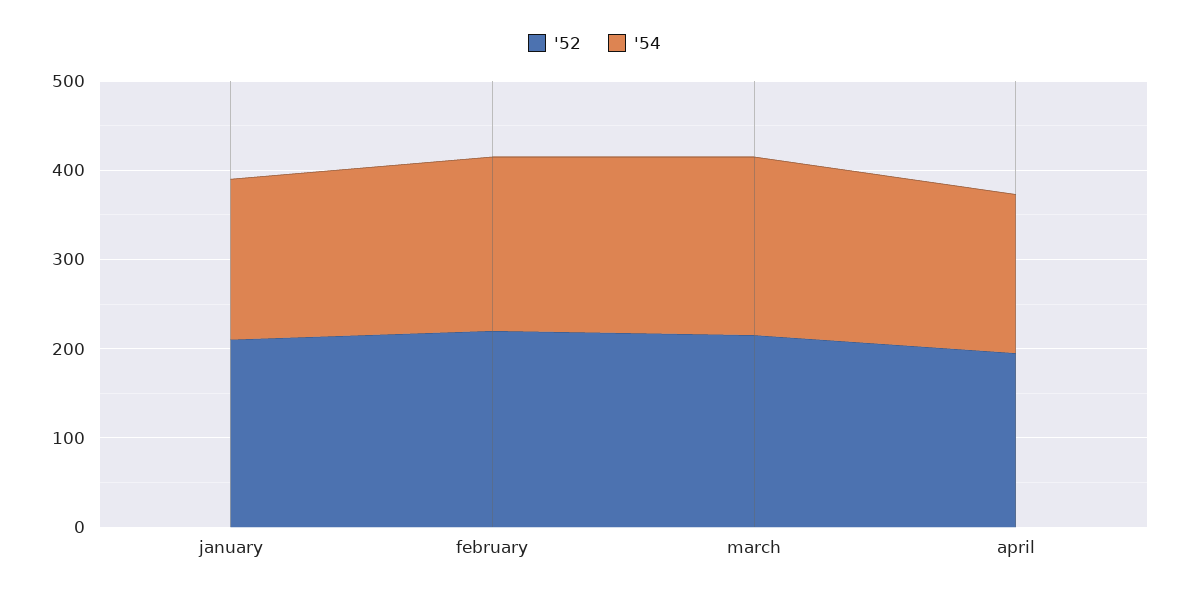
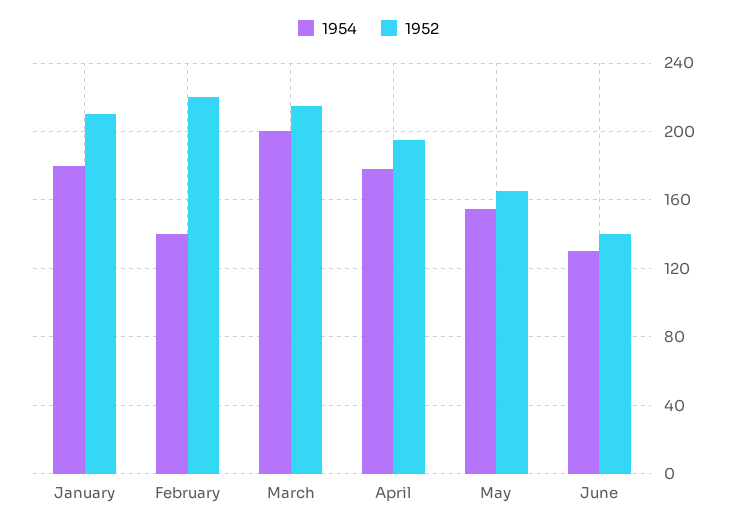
'54, february: 200 -> 140
'54, May: none -> 155
'52, May: none -> 165
'54, June: none -> 130
'52, June: none -> 140

